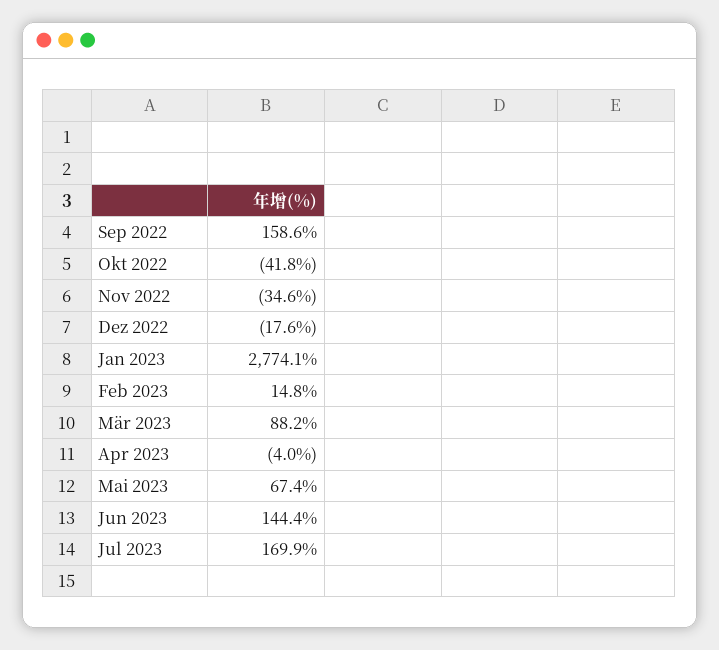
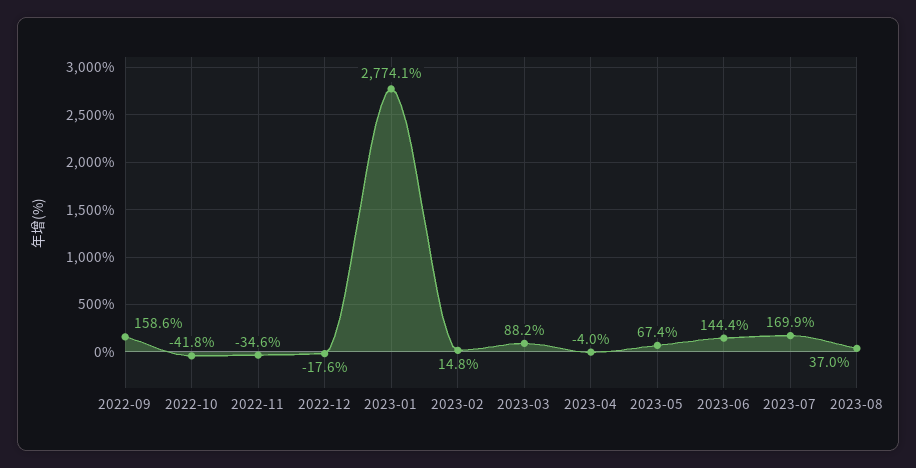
2023-08: none -> 37

